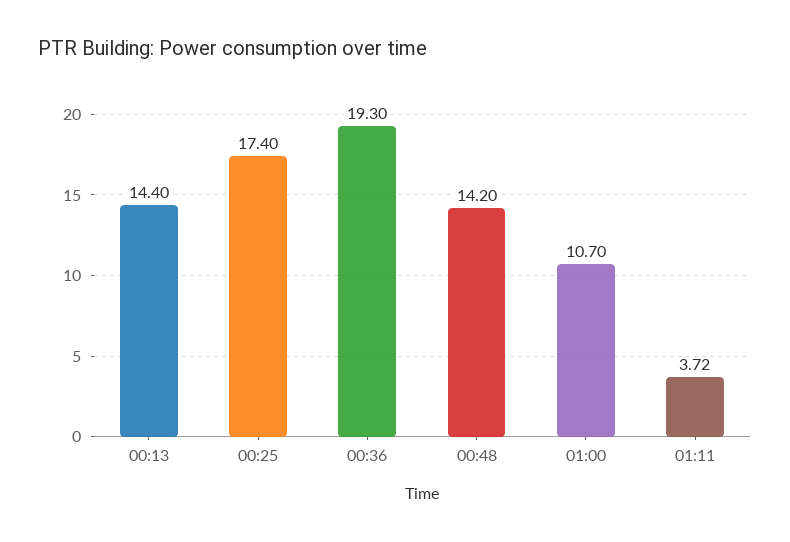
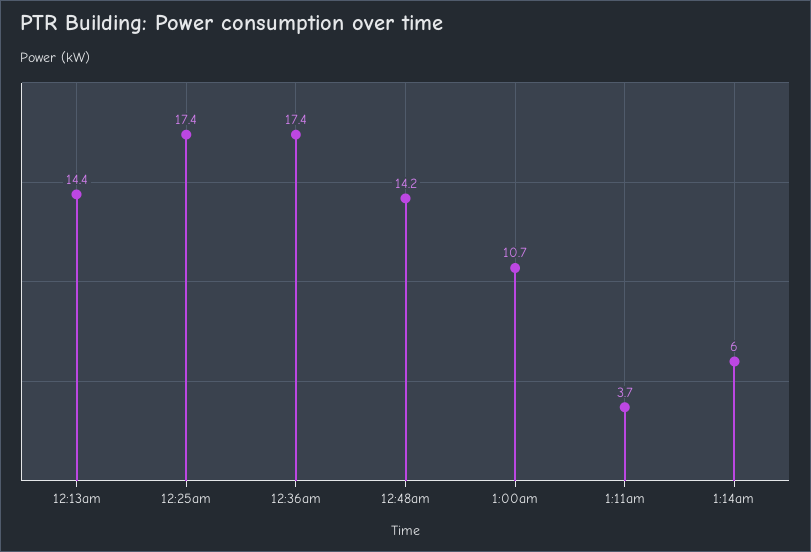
00:36: 19.3 -> 17.4
1:14am: none -> 6

